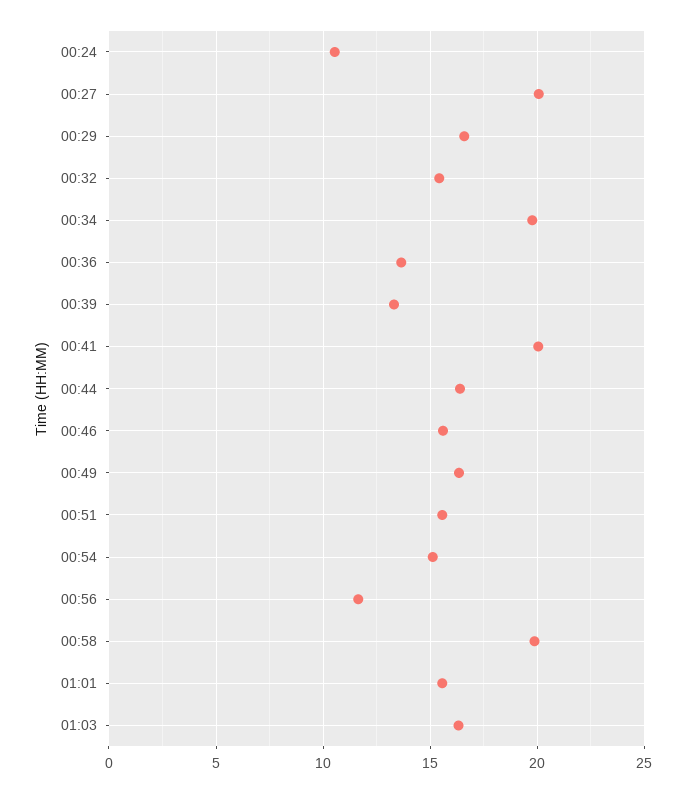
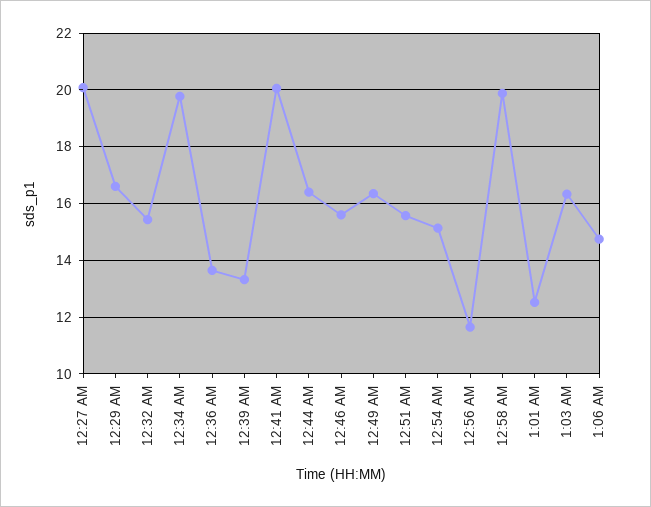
00:24: 10.5 -> none
01:01: 15.5 -> 12.5
1:06 AM: none -> 14.75

